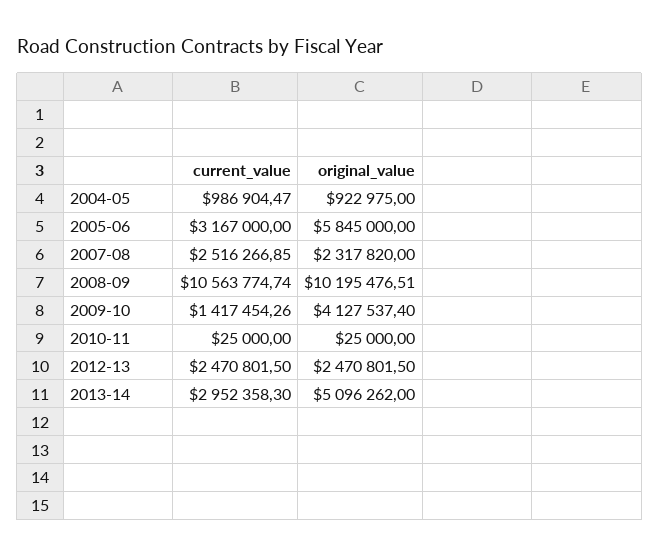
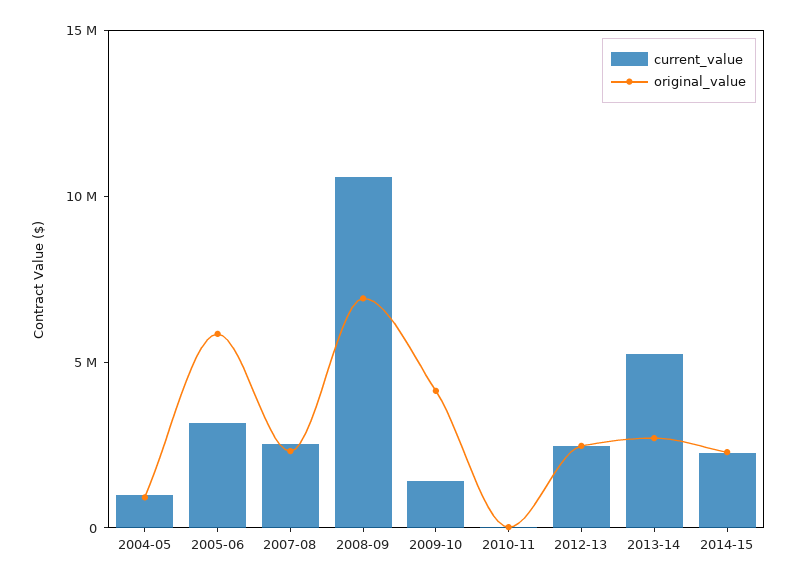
original_value, 2008-09: 10195476.51 -> 7000000
current_value, 2013-14: 2952358.3 -> 5000000
original_value, 2013-14: 5096262 -> 3000000
current_value, 2014-15: none -> 2000000
original_value, 2014-15: none -> 2000000

